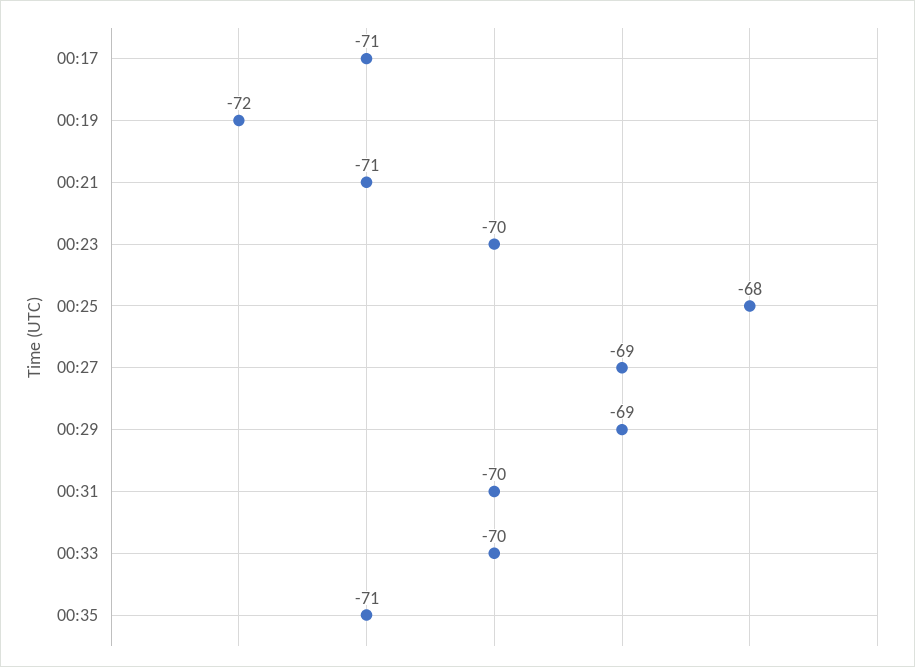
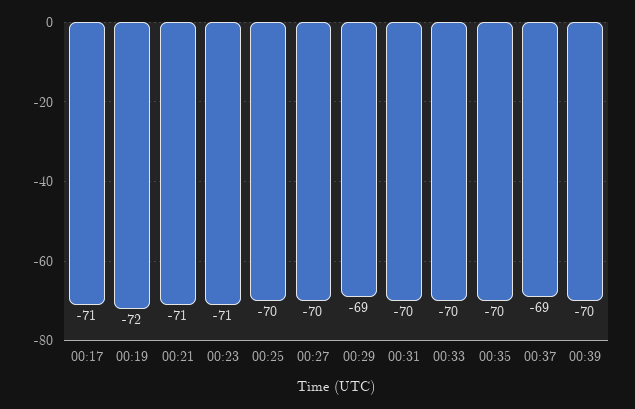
00:23: -70 -> -71
00:25: -68 -> -70
00:27: -69 -> -70
00:35: -71 -> -70
00:37: none -> -69
00:39: none -> -70

